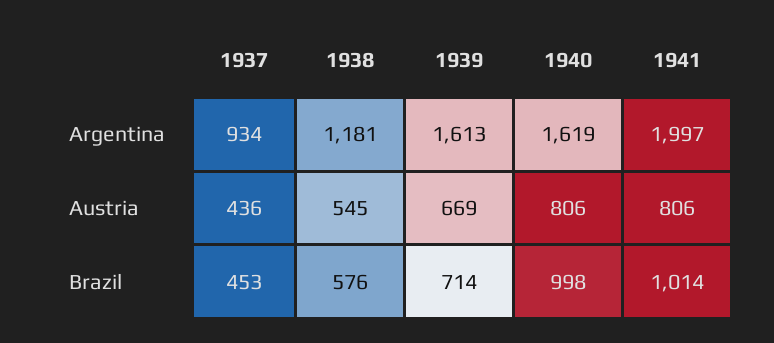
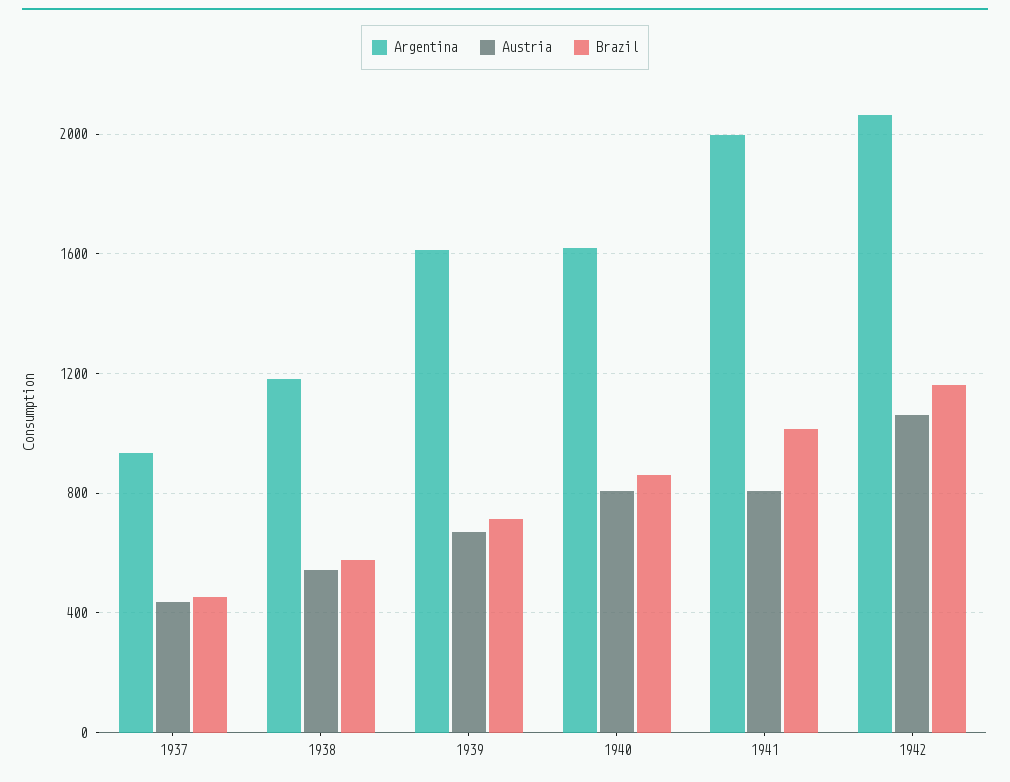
Brazil, 1940: 998 -> 850
Argentina, 1942: none -> 2050
Austria, 1942: none -> 1050
Brazil, 1942: none -> 1150

